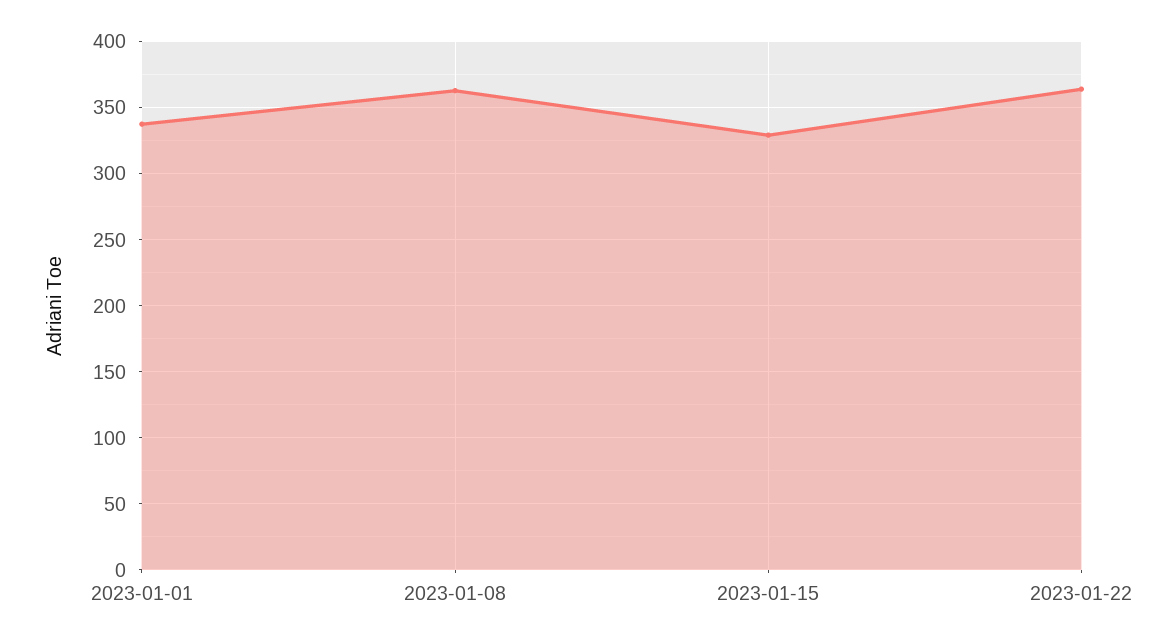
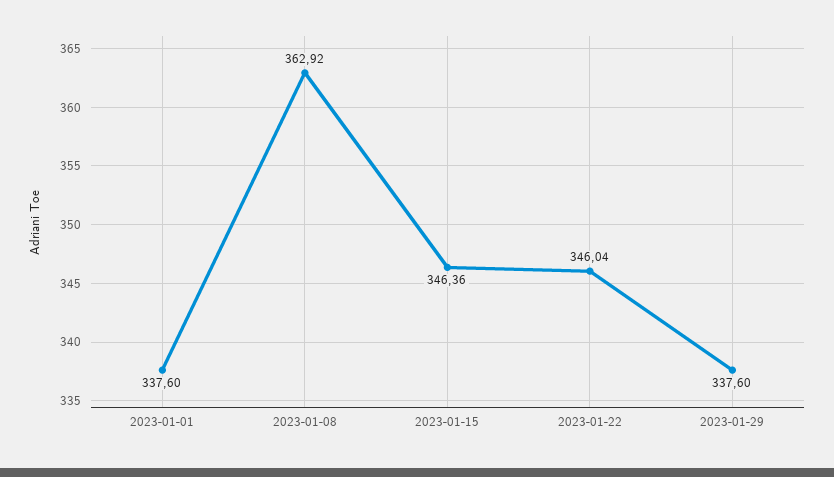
2023-01-15: 330 -> 346.36
2023-01-22: 365 -> 346.04
2023-01-29: none -> 337.6

